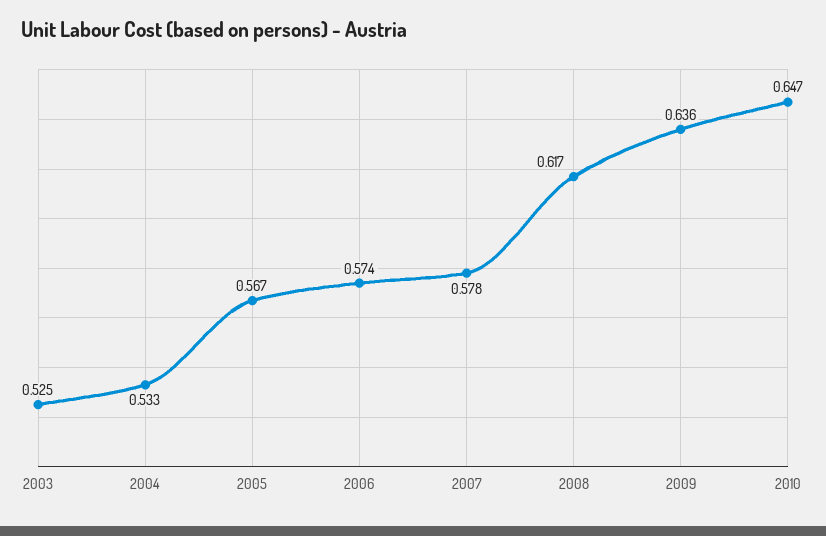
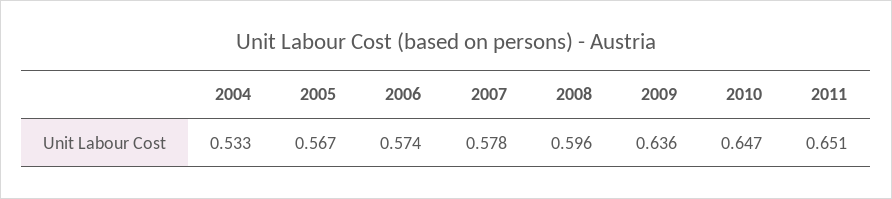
2003: 0.525 -> none
2008: 0.617 -> 0.596
2011: none -> 0.651

